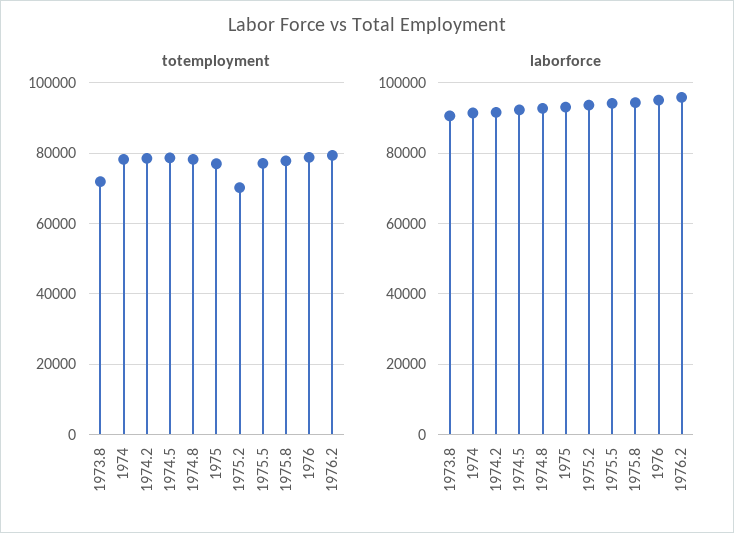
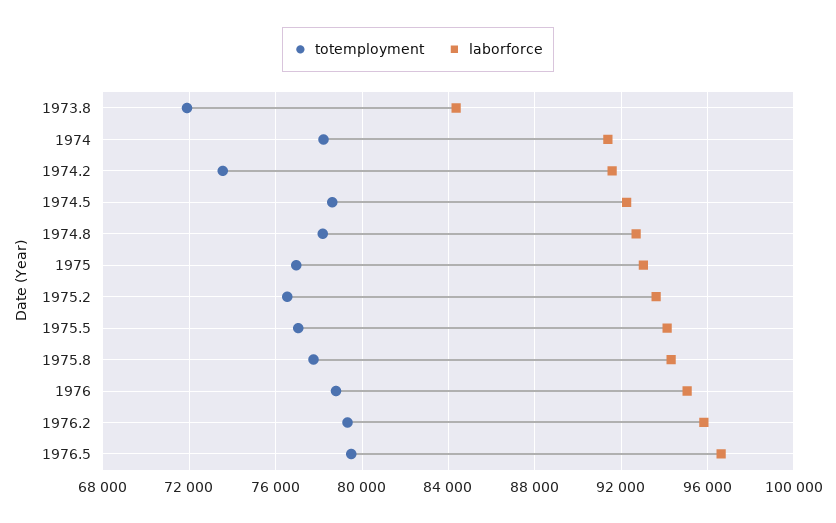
totemployment, 1974.2: 78000 -> 73500
totemployment, 1975.2: 70000 -> 76500
laborforce, 1973.8: 90000 -> 84500
totemployment, 1976.5: none -> 79500
laborforce, 1976.5: none -> 96500

